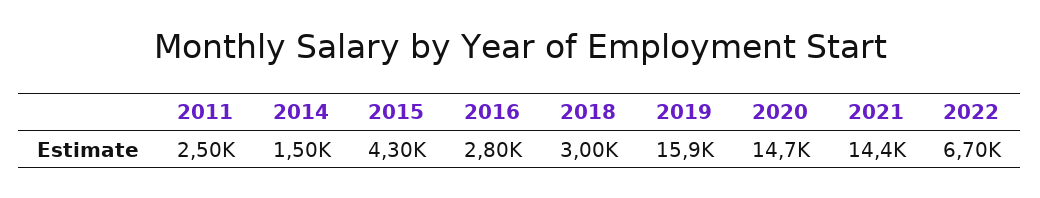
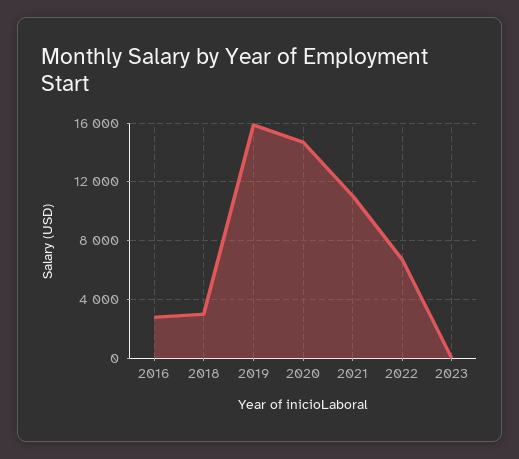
2011: 2500 -> none
2014: 1500 -> none
2015: 4300 -> none
2021: 14400 -> 11000
2023: none -> 0

